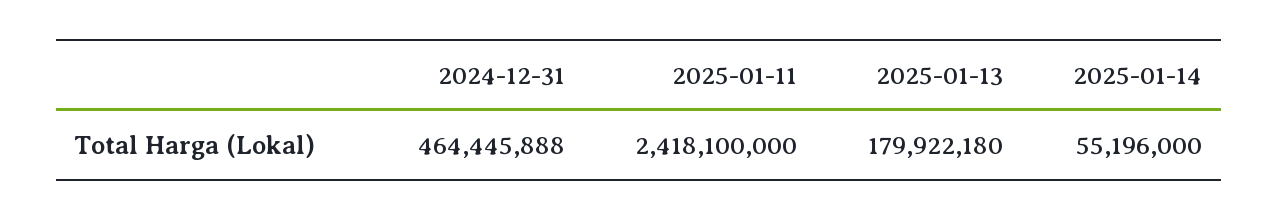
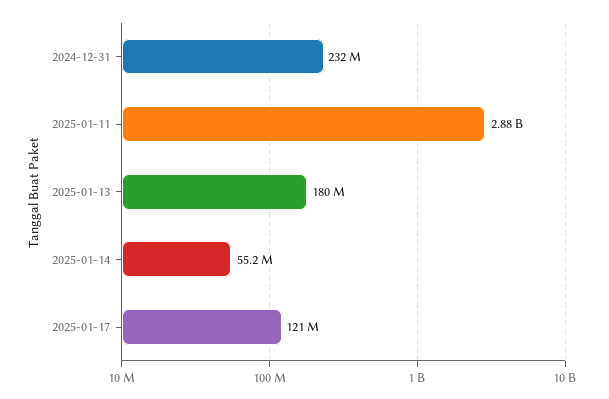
2024-12-31: 464445888 -> 232000000
2025-01-11: 2418100000 -> 2880000000
2025-01-17: none -> 121000000

